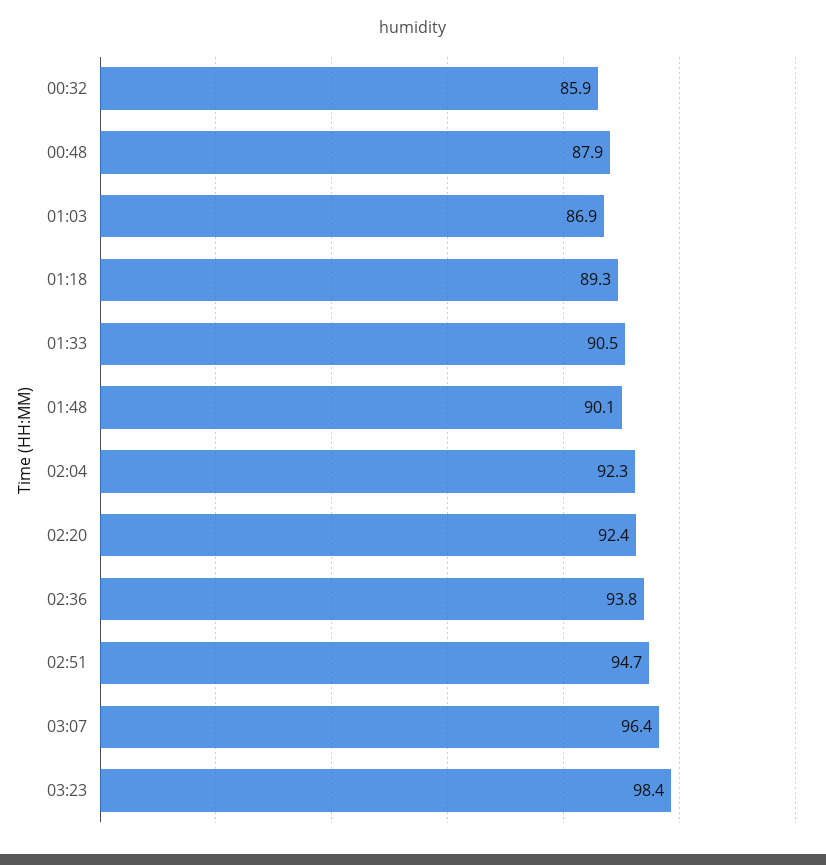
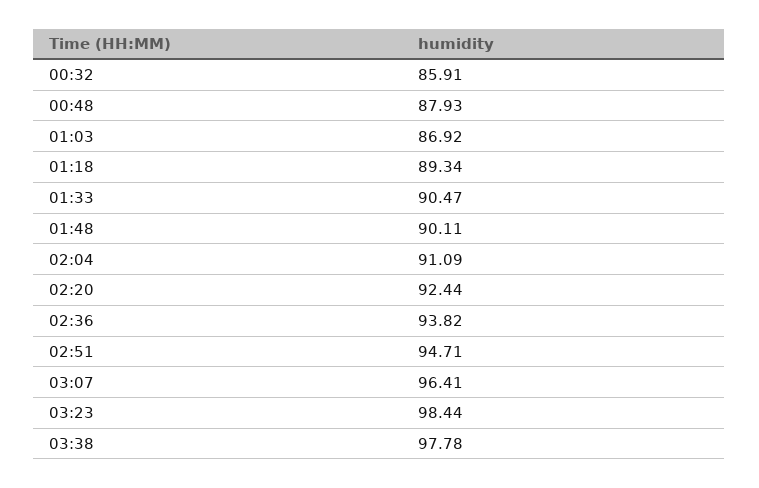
02:04: 92.3 -> 91.09
03:38: none -> 97.78

